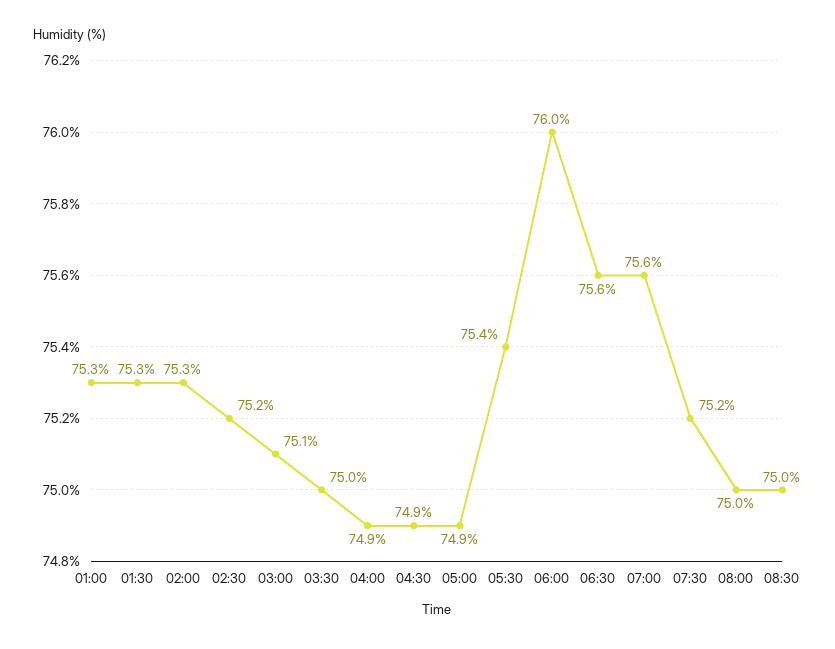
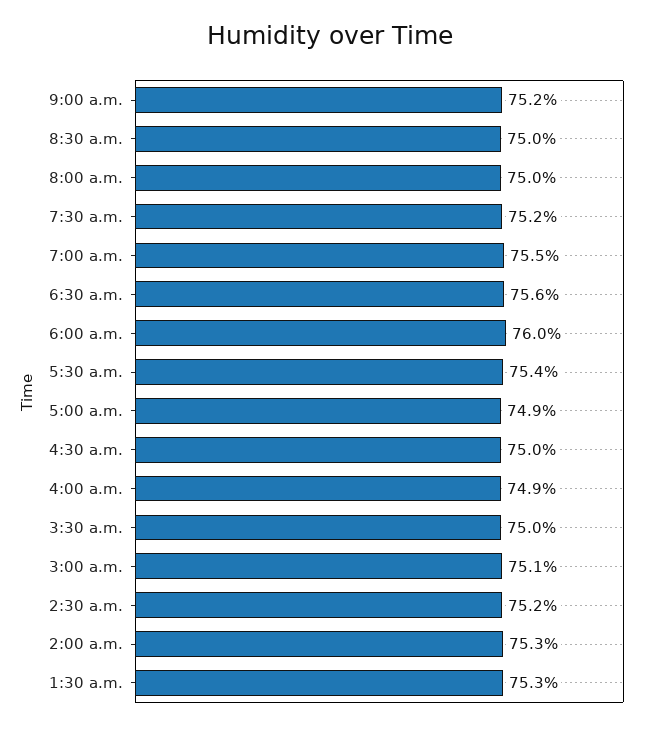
01:00: 75.3 -> none
04:30: 74.9 -> 75
07:00: 75.6 -> 75.5
9:00 a.m.: none -> 75.2

